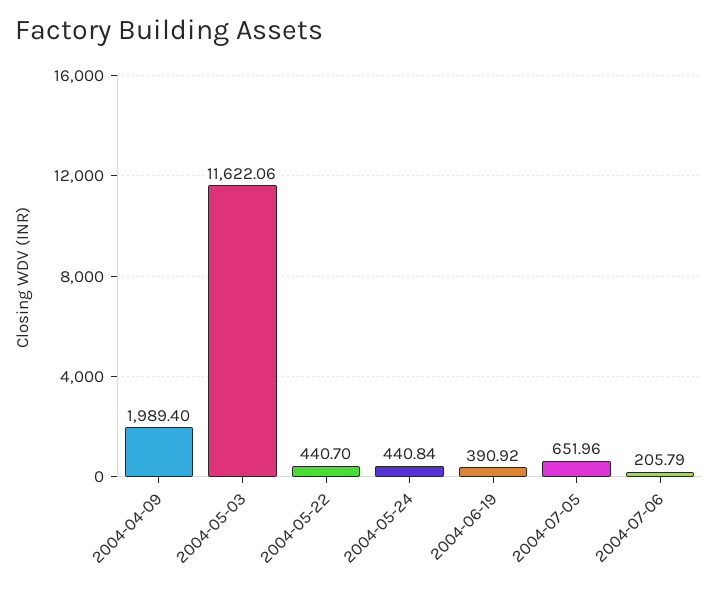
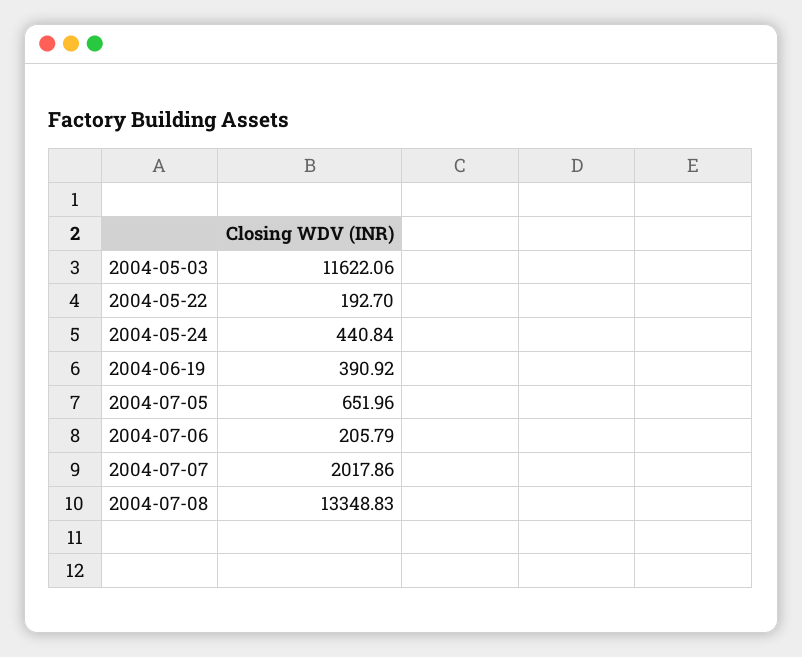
2004-04-09: 1989.4 -> none
2004-05-22: 440.7 -> 192.7
2004-07-07: none -> 2017.86
2004-07-08: none -> 13348.83

